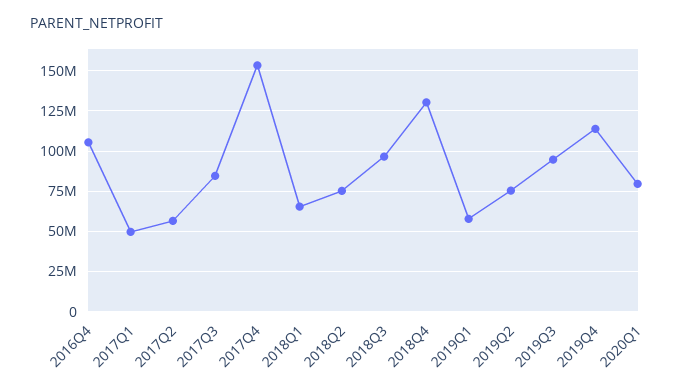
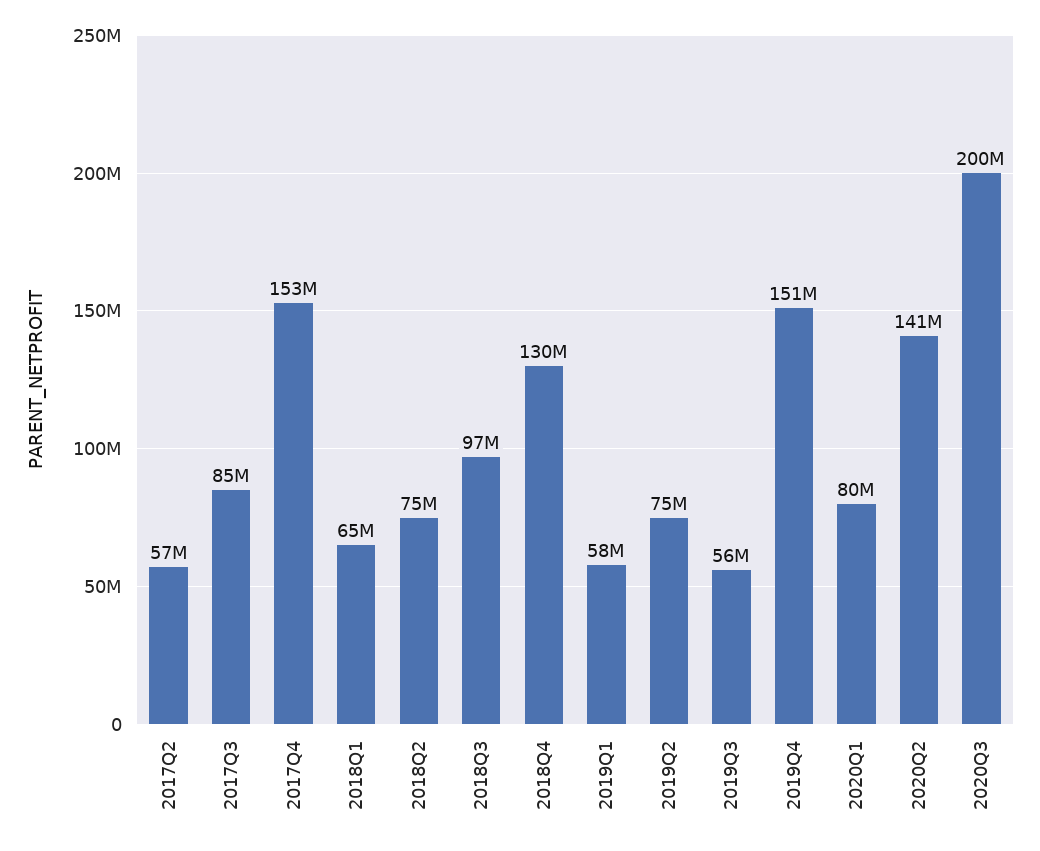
2016Q4: 105000000 -> none
2017Q1: 50000000 -> none
2019Q3: 95000000 -> 56000000
2019Q4: 115000000 -> 151000000
2020Q2: none -> 141000000
2020Q3: none -> 200000000

